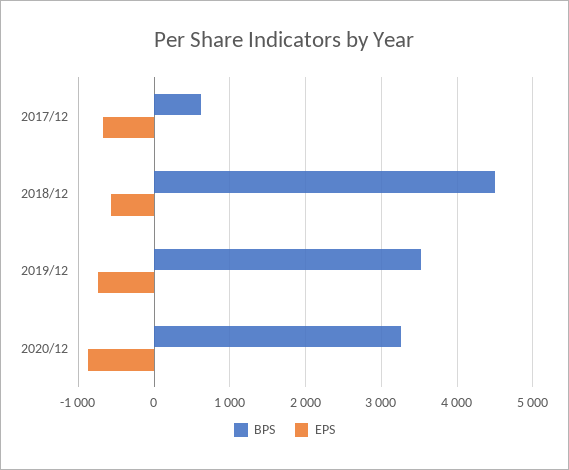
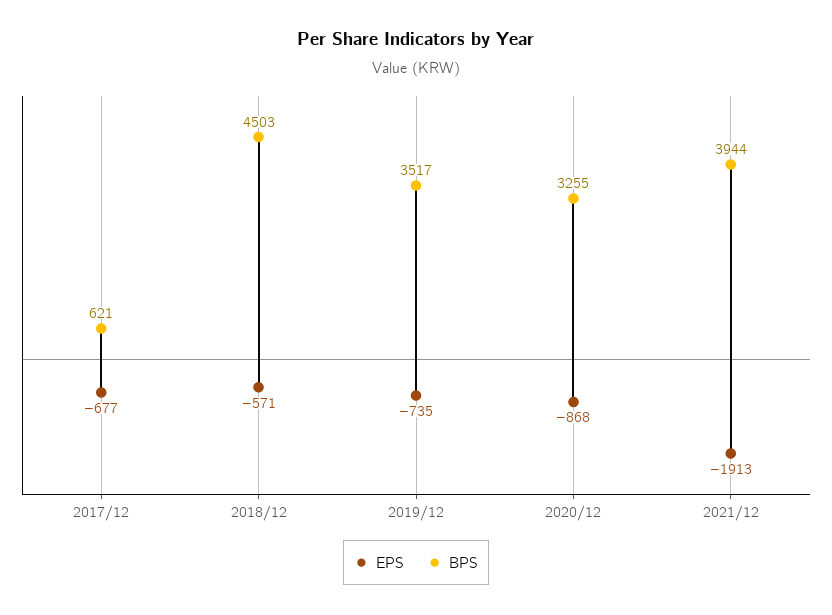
EPS, 2021/12: none -> -1913
BPS, 2021/12: none -> 3944

